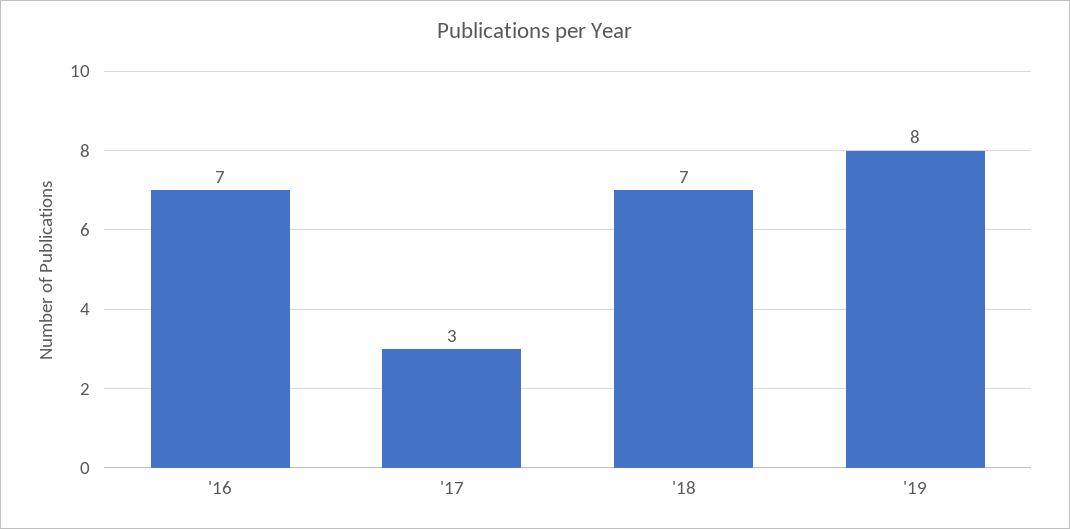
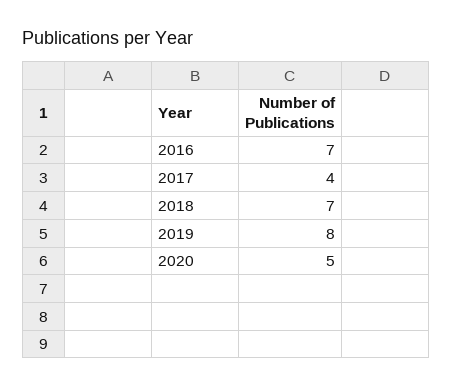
'17: 3 -> 4
2020: none -> 5

